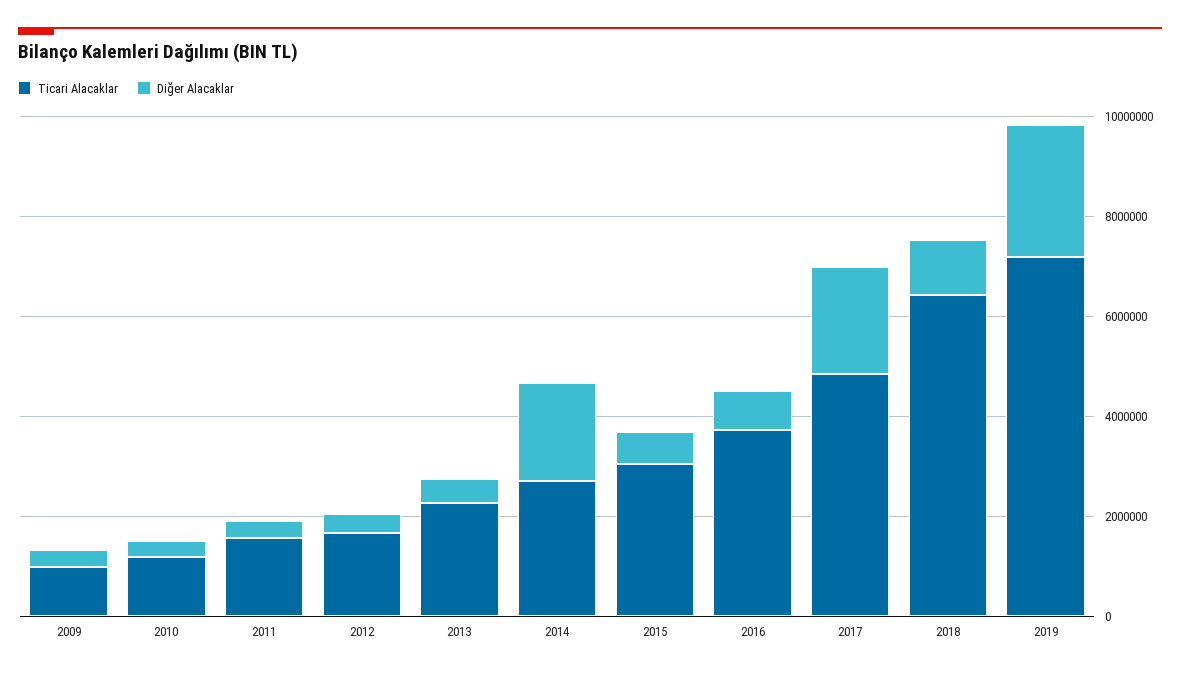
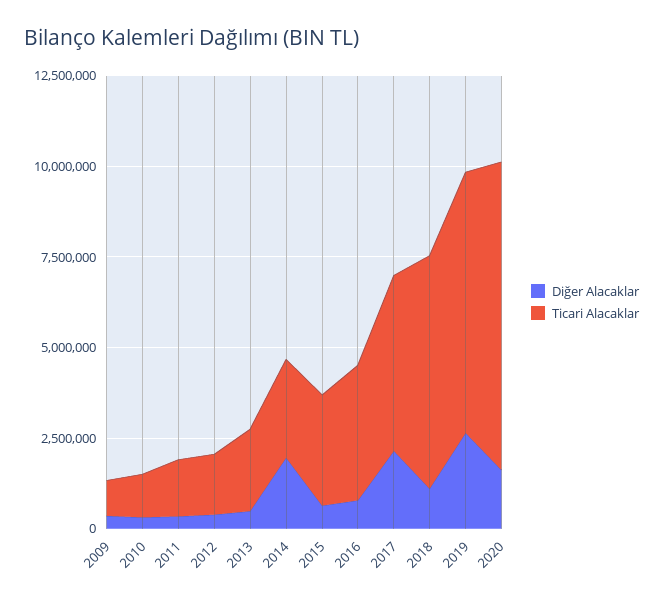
Diğer Alacaklar, 2020: none -> 1500000
Ticari Alacaklar, 2020: none -> 8500000

